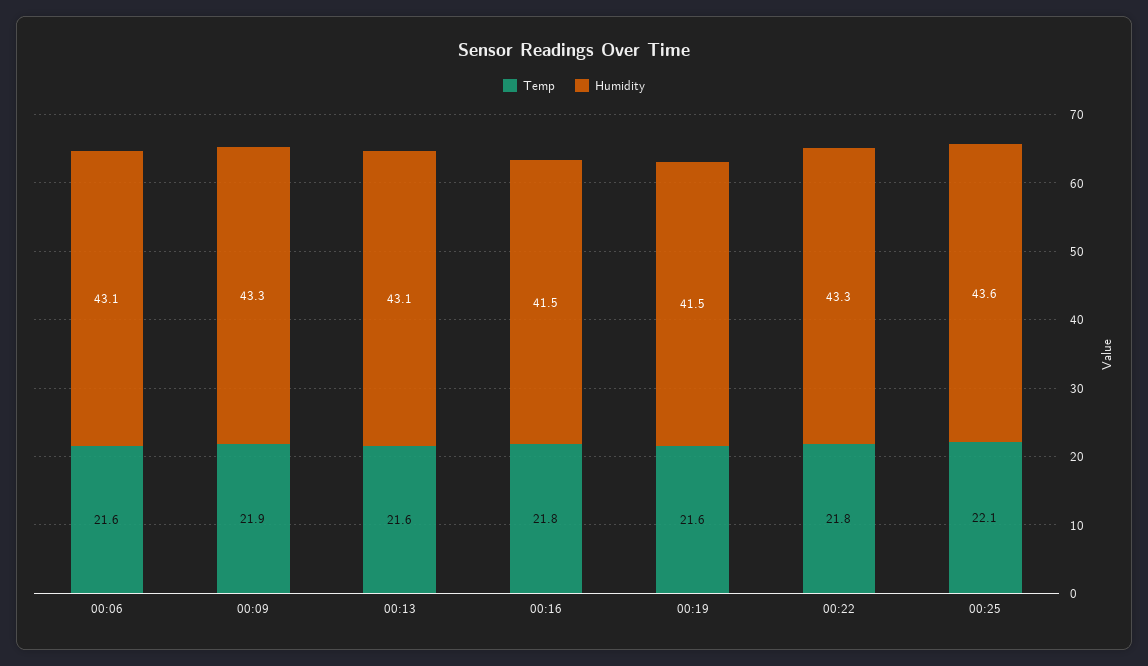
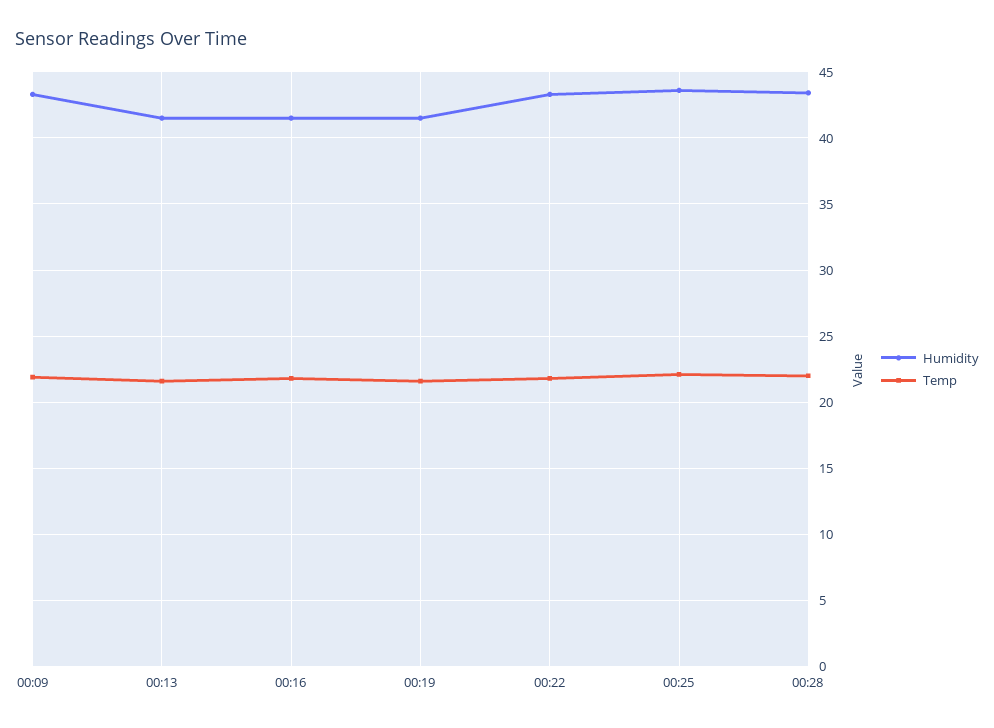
Temp, 00:06: 21.6 -> none
Humidity, 00:06: 43.1 -> none
Humidity, 00:13: 43.1 -> 41.5
Humidity, 00:28: none -> 43.5
Temp, 00:28: none -> 22

